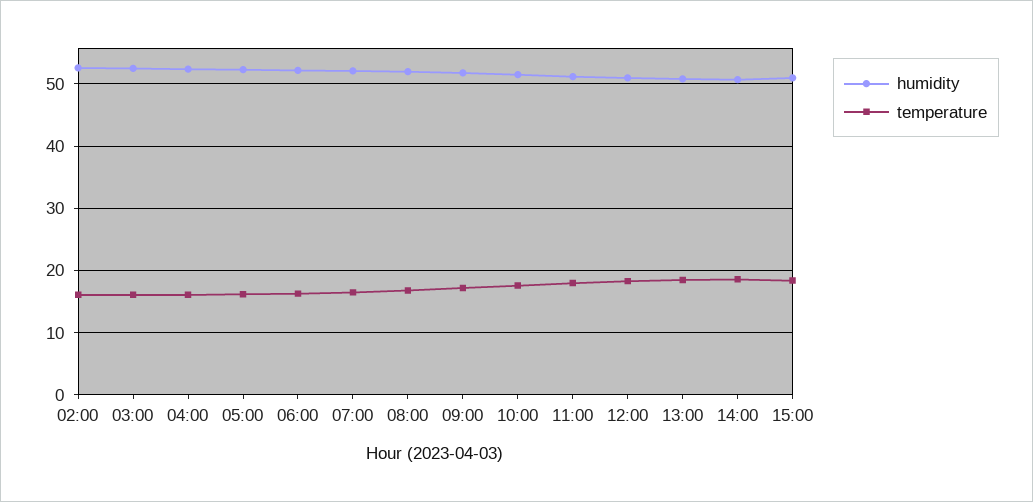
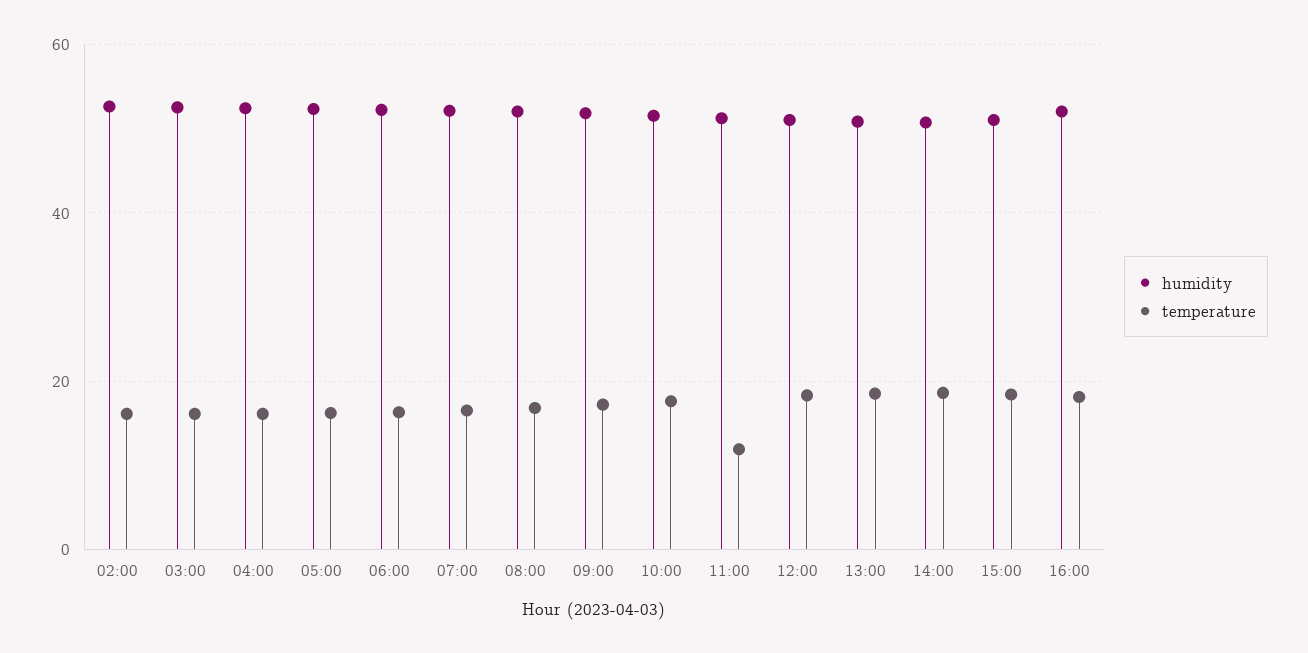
temperature, 11:00: 18 -> 12
humidity, 16:00: none -> 52
temperature, 16:00: none -> 18

